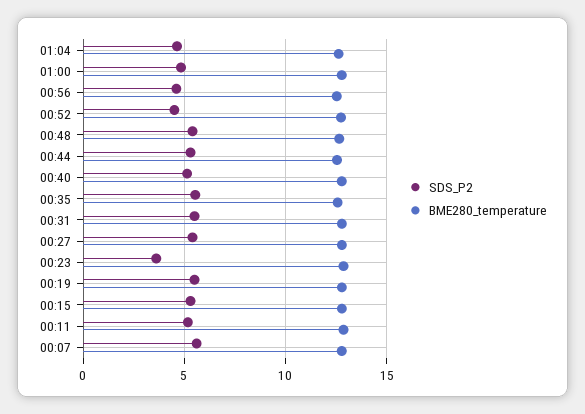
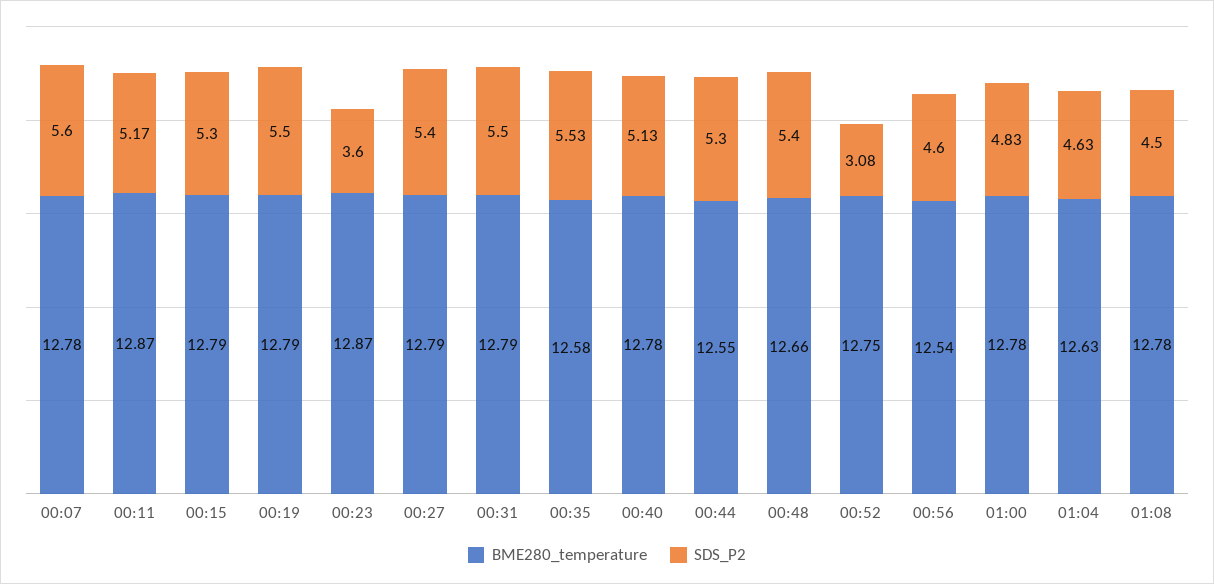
SDS_P2, 00:52: 4.5 -> 3.08
BME280_temperature, 01:08: none -> 12.78
SDS_P2, 01:08: none -> 4.5

